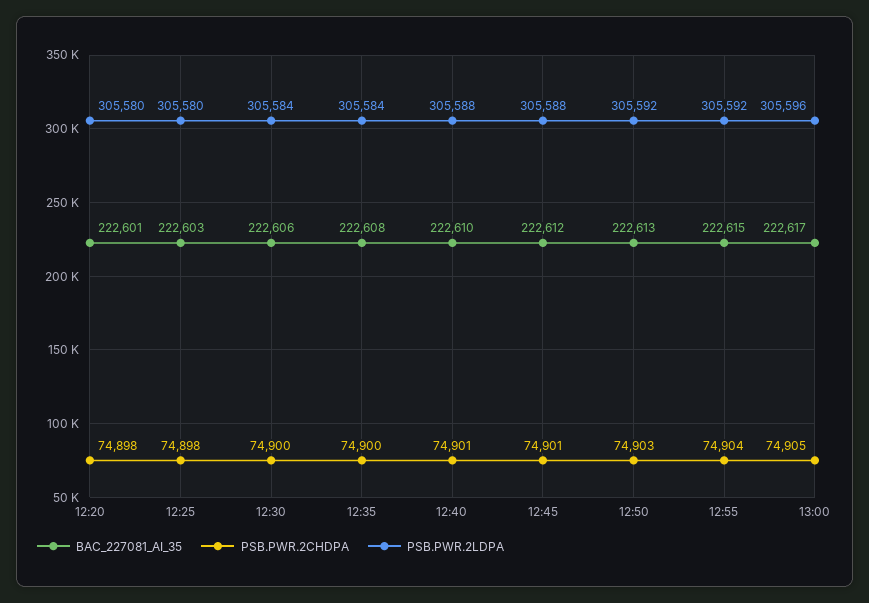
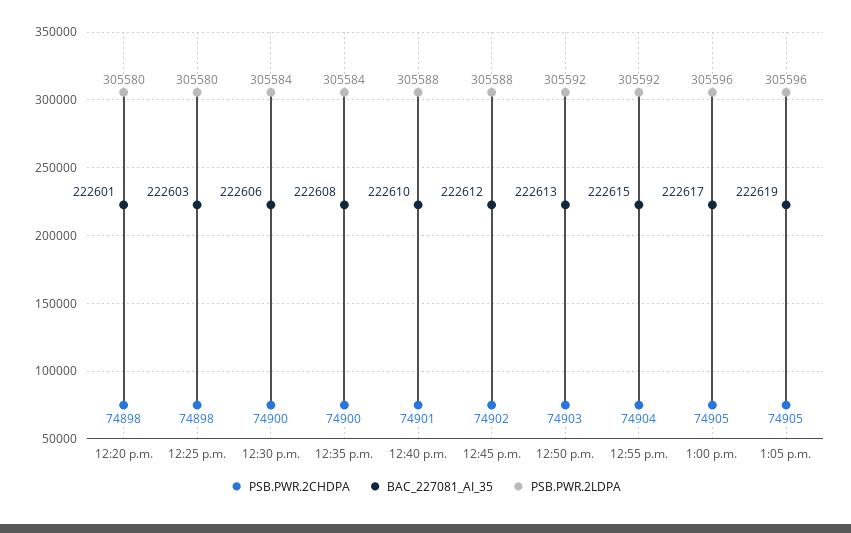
PSB.PWR.2CHDPA, 12:45: 74901 -> 74902
PSB.PWR.2CHDPA, 1:05 p.m.: none -> 74905
BAC_227081_AI_35, 1:05 p.m.: none -> 222619
PSB.PWR.2LDPA, 1:05 p.m.: none -> 305596

